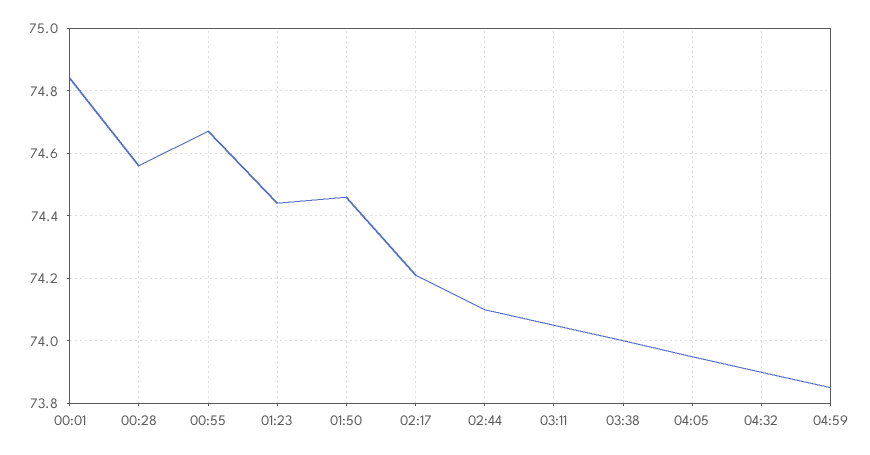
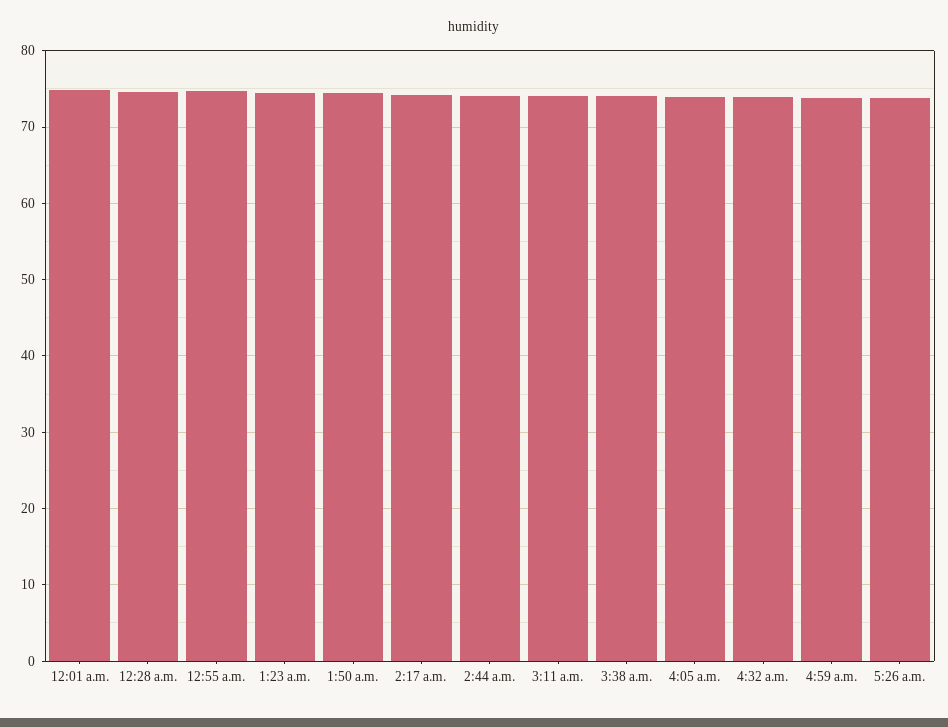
5:26 a.m.: none -> 74

